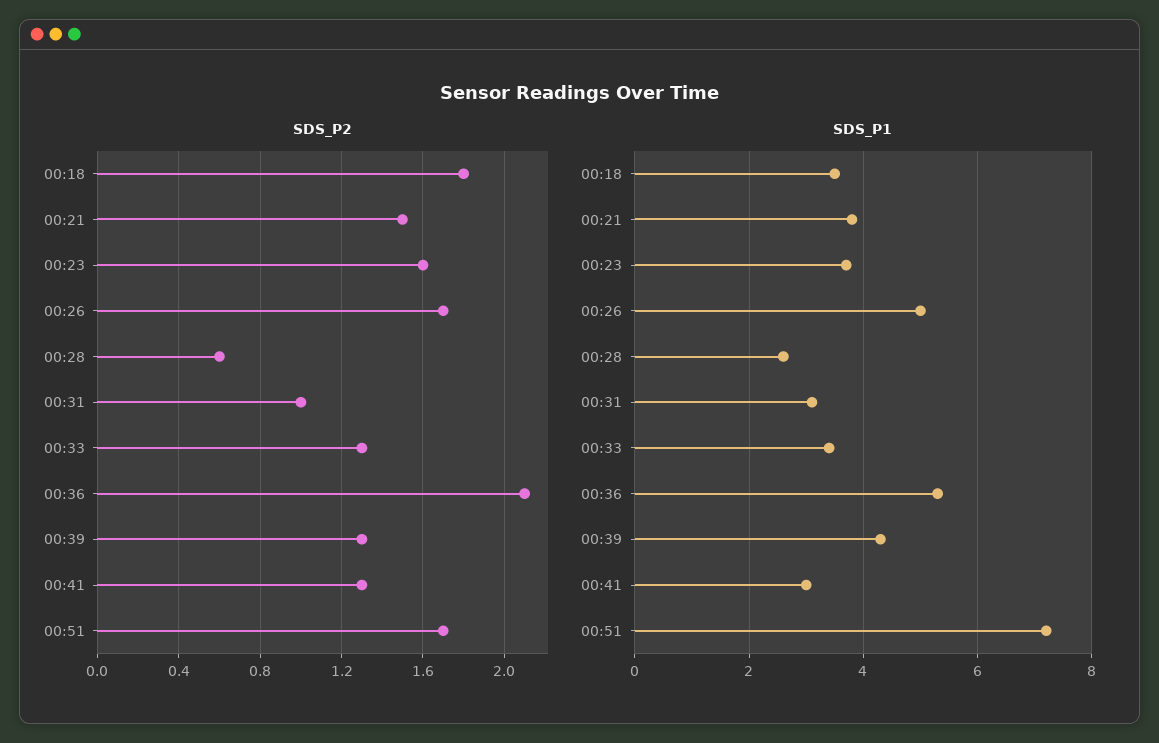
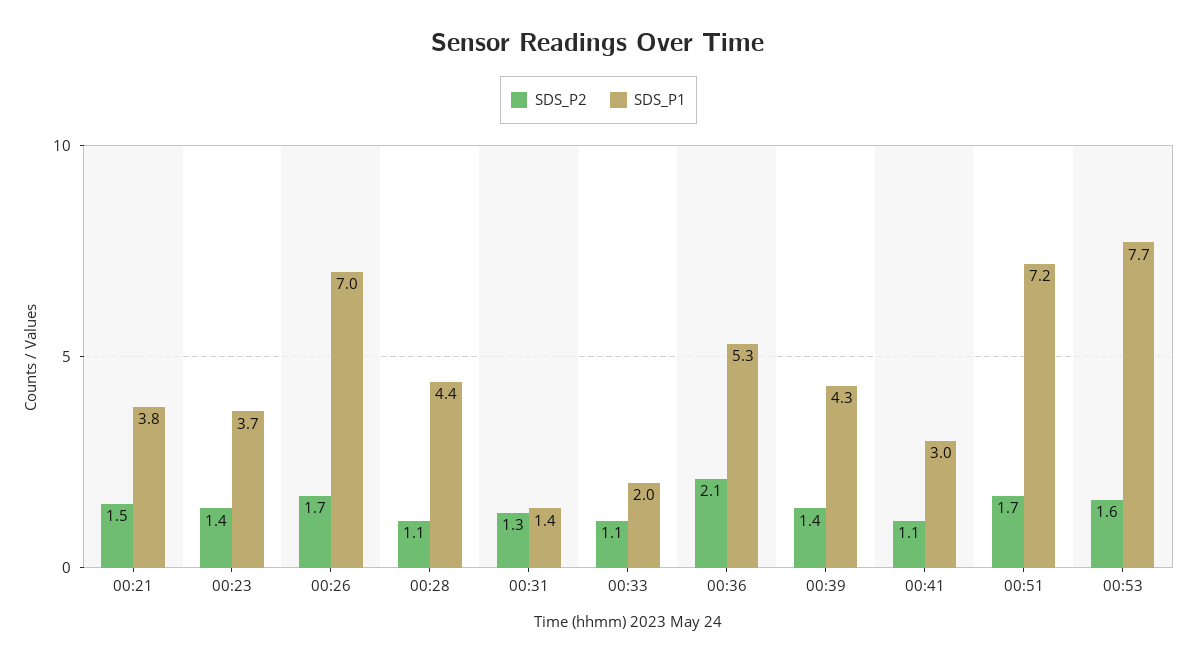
SDS_P2, 00:18: 1.8 -> none
SDS_P2, 00:23: 1.6 -> 1.4
SDS_P2, 00:28: 0.6 -> 1.1
SDS_P2, 00:31: 1 -> 1.3
SDS_P2, 00:33: 1.3 -> 1.1
SDS_P2, 00:39: 1.3 -> 1.4
SDS_P2, 00:41: 1.3 -> 1.1
SDS_P1, 00:18: 3.5 -> none
SDS_P1, 00:26: 5 -> 7
SDS_P1, 00:28: 2.5 -> 4.4
SDS_P1, 00:31: 3 -> 1.4
SDS_P1, 00:33: 3.5 -> 2
SDS_P2, 00:53: none -> 1.6
SDS_P1, 00:53: none -> 7.7

